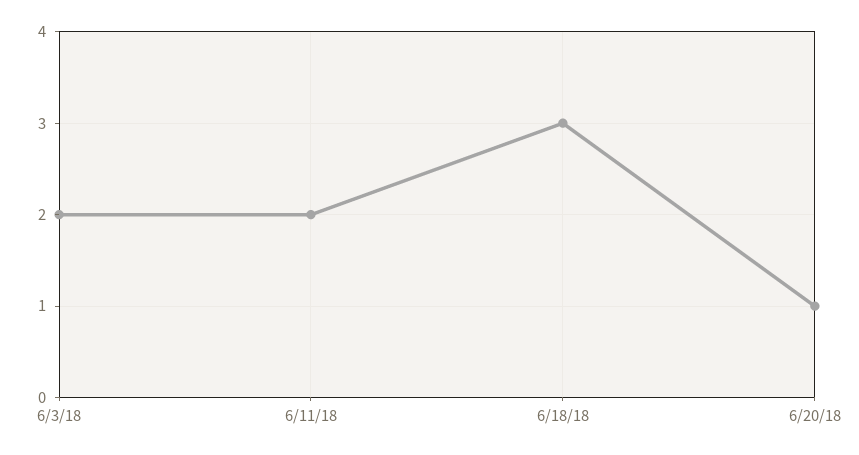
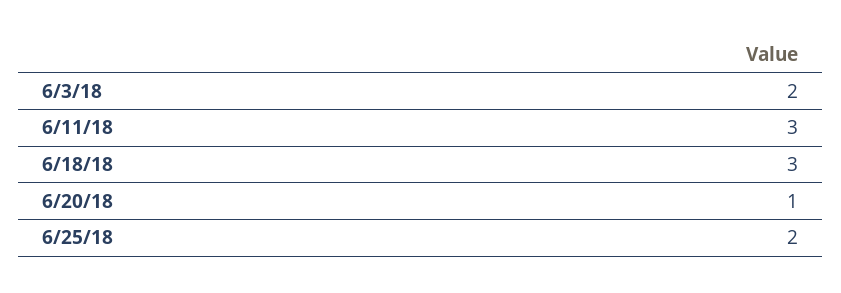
6/11/18: 2 -> 3
6/25/18: none -> 2

